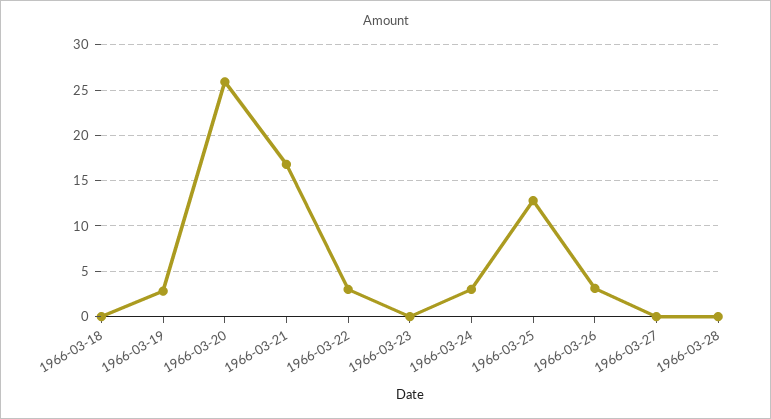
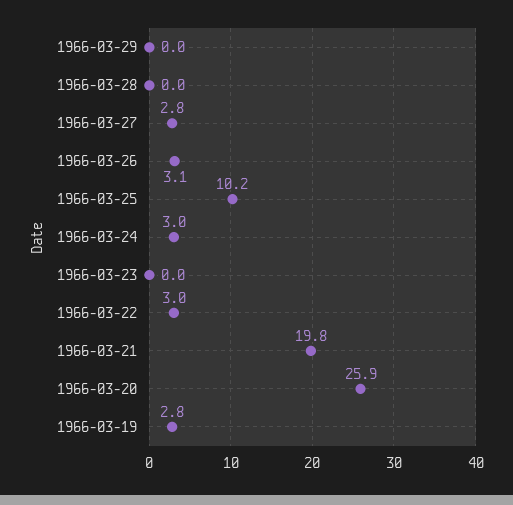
1966-03-18: 0 -> none
1966-03-21: 17 -> 19.8
1966-03-25: 13 -> 10.2
1966-03-27: 0 -> 2.8
1966-03-29: none -> 0

